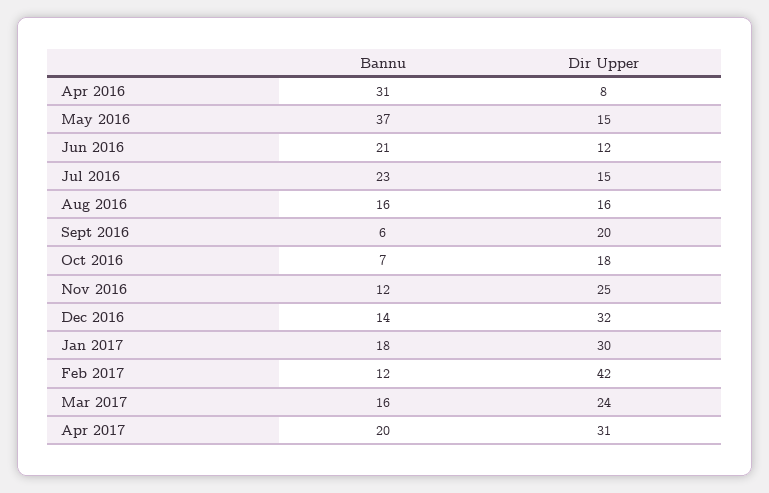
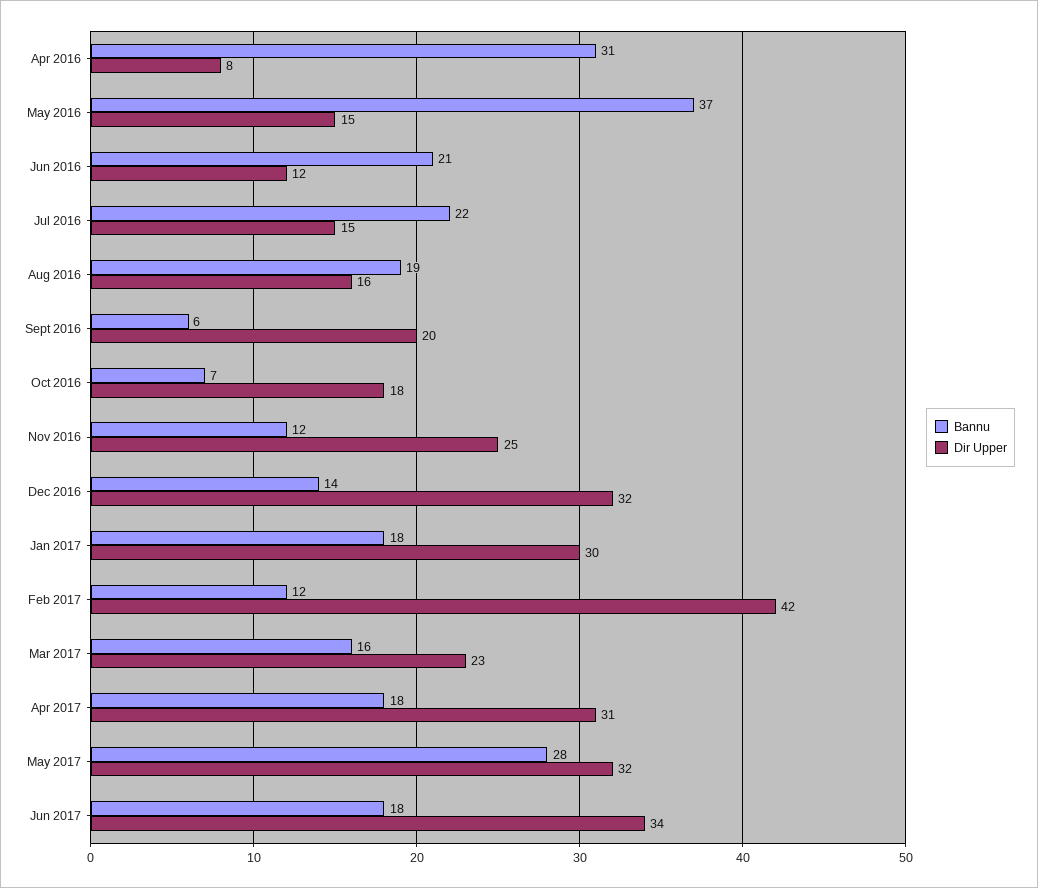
Bannu, Jul 2016: 23 -> 22
Bannu, Aug 2016: 16 -> 19
Dir Upper, Mar 2017: 24 -> 23
Bannu, Apr 2017: 20 -> 18
Bannu, May 2017: none -> 28
Dir Upper, May 2017: none -> 32
Bannu, Jun 2017: none -> 18
Dir Upper, Jun 2017: none -> 34

